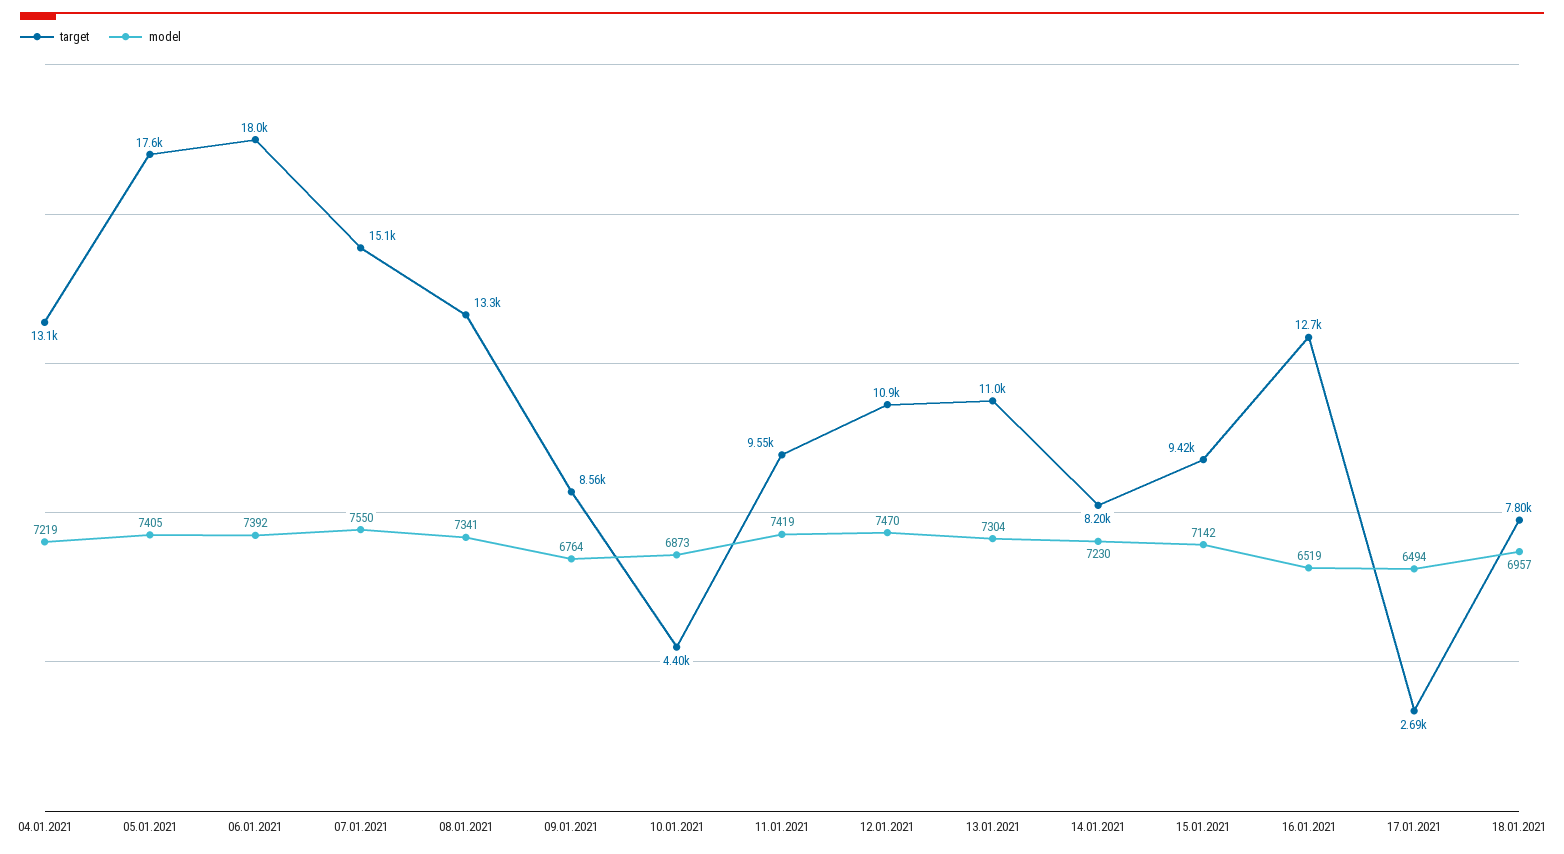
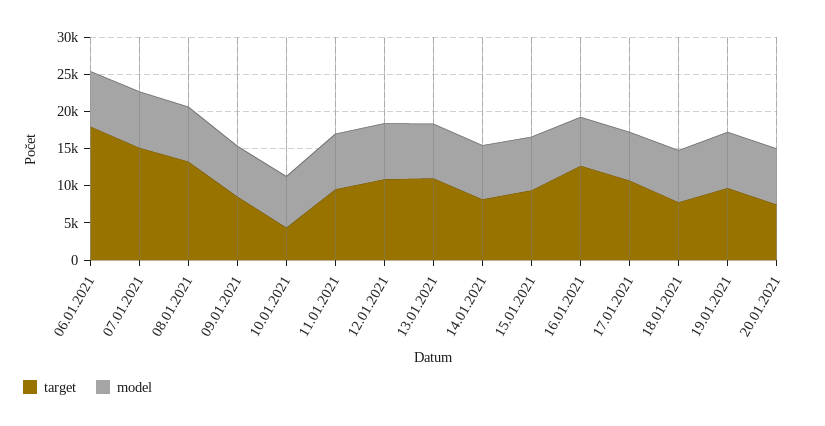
target, 04.01.2021: 13100 -> none
model, 04.01.2021: 7219 -> none
target, 05.01.2021: 17600 -> none
model, 05.01.2021: 7405 -> none
target, 17.01.2021: 2690 -> 10000
target, 19.01.2021: none -> 10000
model, 19.01.2021: none -> 7500
target, 20.01.2021: none -> 7500
model, 20.01.2021: none -> 7500

